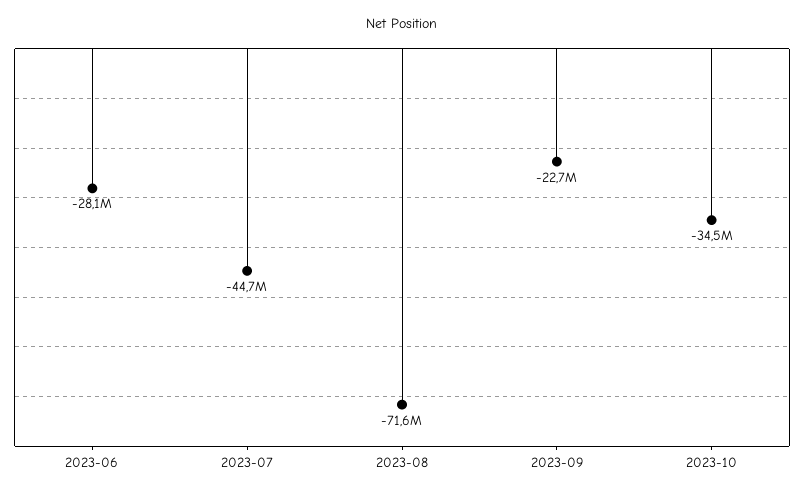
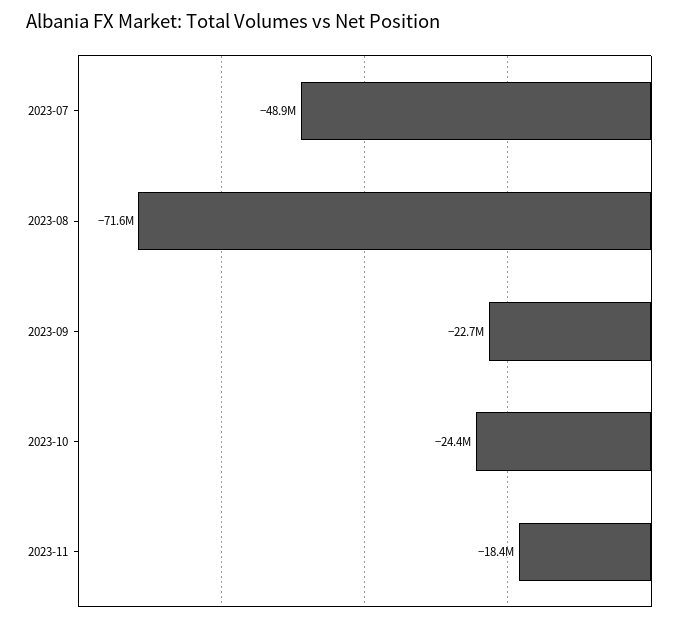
2023-06: -28100000 -> none
2023-07: -44700000 -> -48900000
2023-10: -34500000 -> -24400000
2023-11: none -> -18400000

